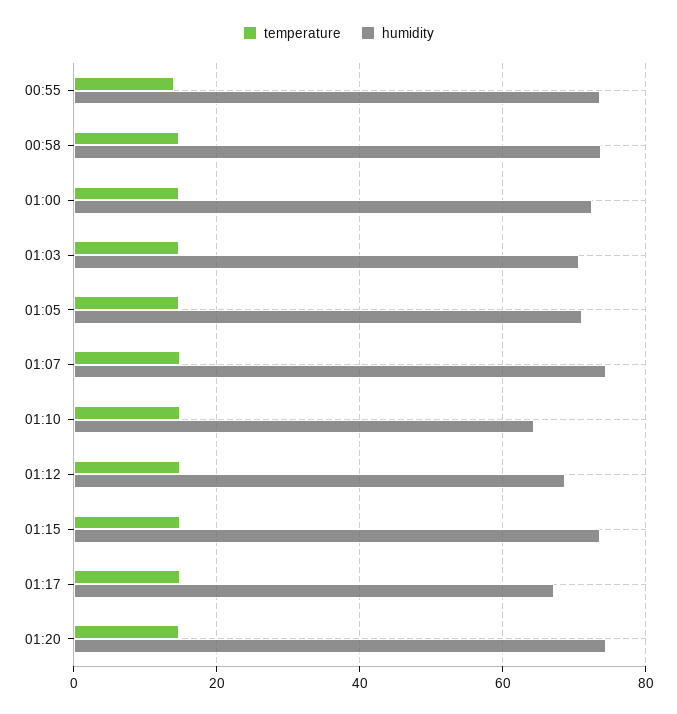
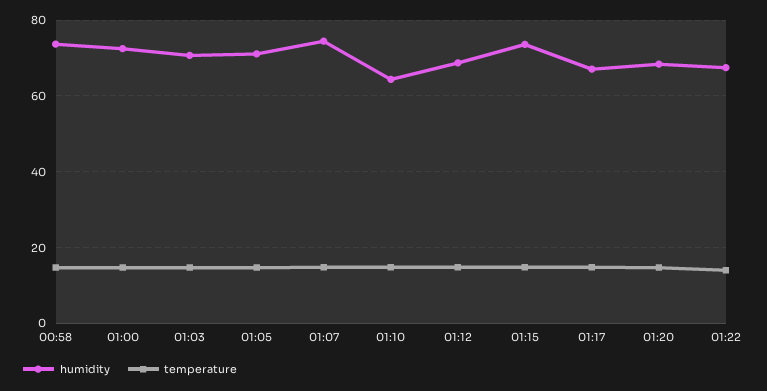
temperature, 00:55: 14 -> none
humidity, 00:55: 74 -> none
humidity, 01:20: 74 -> 68
humidity, 01:22: none -> 68
temperature, 01:22: none -> 14

